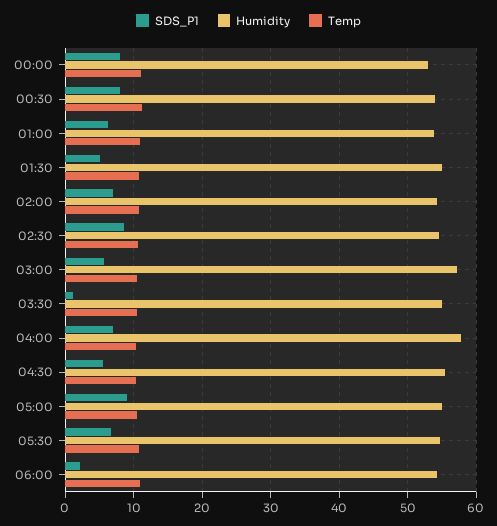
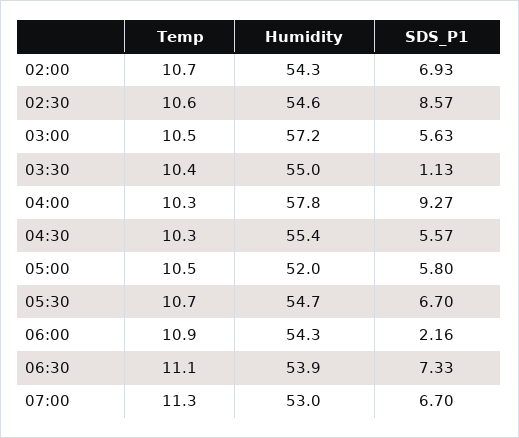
SDS_P1, 00:00: 8 -> none
Humidity, 00:00: 53 -> none
Temp, 00:00: 11 -> none
SDS_P1, 00:30: 8 -> none
Humidity, 00:30: 54 -> none
Temp, 00:30: 11 -> none
SDS_P1, 01:00: 6 -> none
Humidity, 01:00: 54 -> none
Temp, 01:00: 11 -> none
SDS_P1, 01:30: 5 -> none
Humidity, 01:30: 55 -> none
Temp, 01:30: 11 -> none
SDS_P1, 04:00: 7 -> 9.27
SDS_P1, 05:00: 9 -> 5.8
Humidity, 05:00: 55 -> 52
Temp, 06:30: none -> 11.1
Humidity, 06:30: none -> 53.9
SDS_P1, 06:30: none -> 7.33
Temp, 07:00: none -> 11.3
Humidity, 07:00: none -> 53
SDS_P1, 07:00: none -> 6.7

